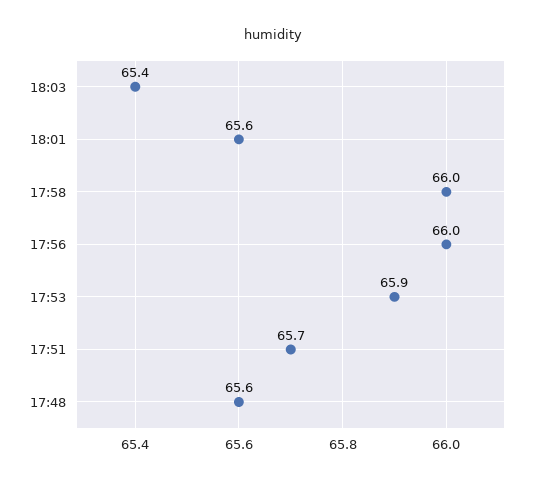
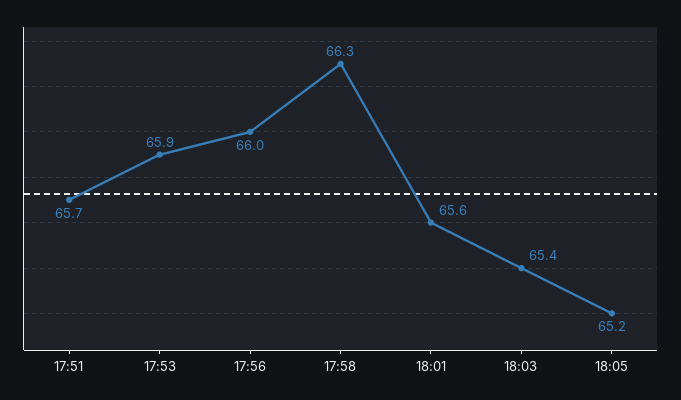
17:58: 66 -> 66.3
17:48: 65.6 -> none
18:05: none -> 65.2

